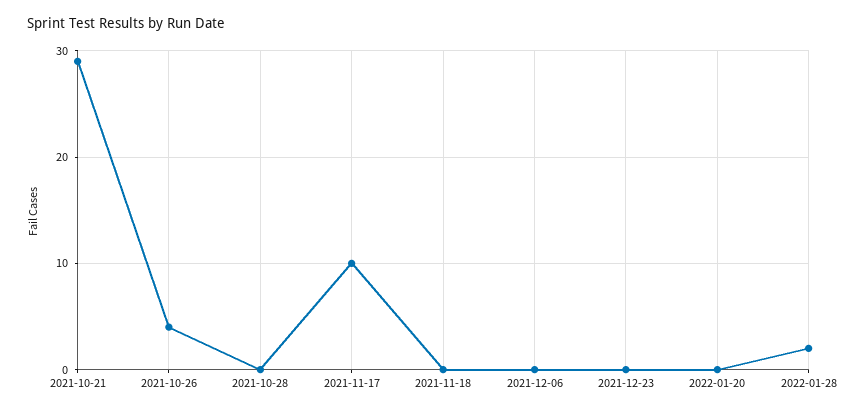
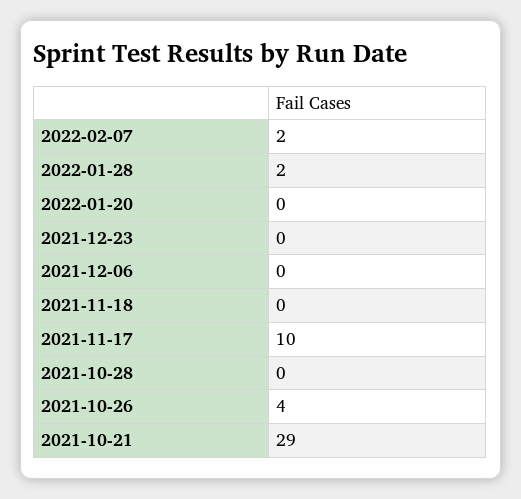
2022-02-07: none -> 2

